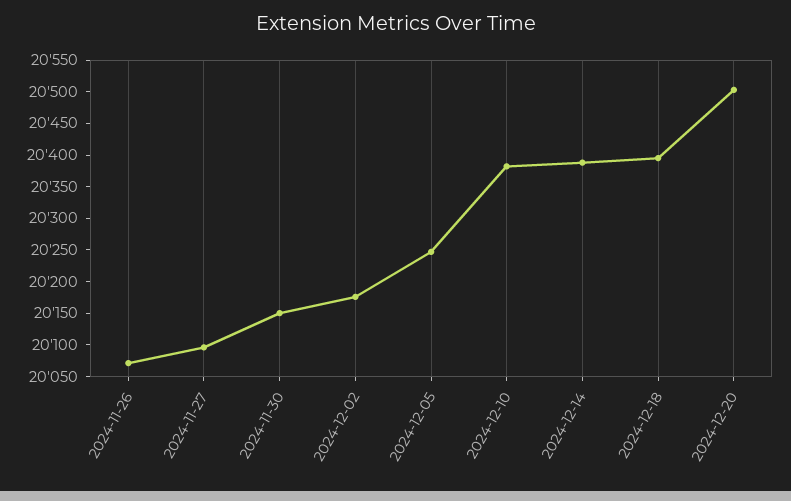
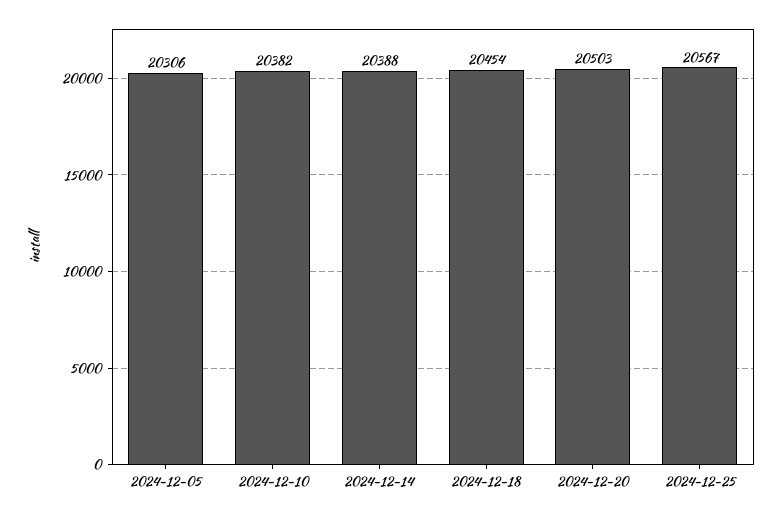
2024-11-26: 20075 -> none
2024-11-27: 20100 -> none
2024-11-30: 20150 -> none
2024-12-02: 20175 -> none
2024-12-05: 20250 -> 20306
2024-12-18: 20400 -> 20454
2024-12-25: none -> 20567

